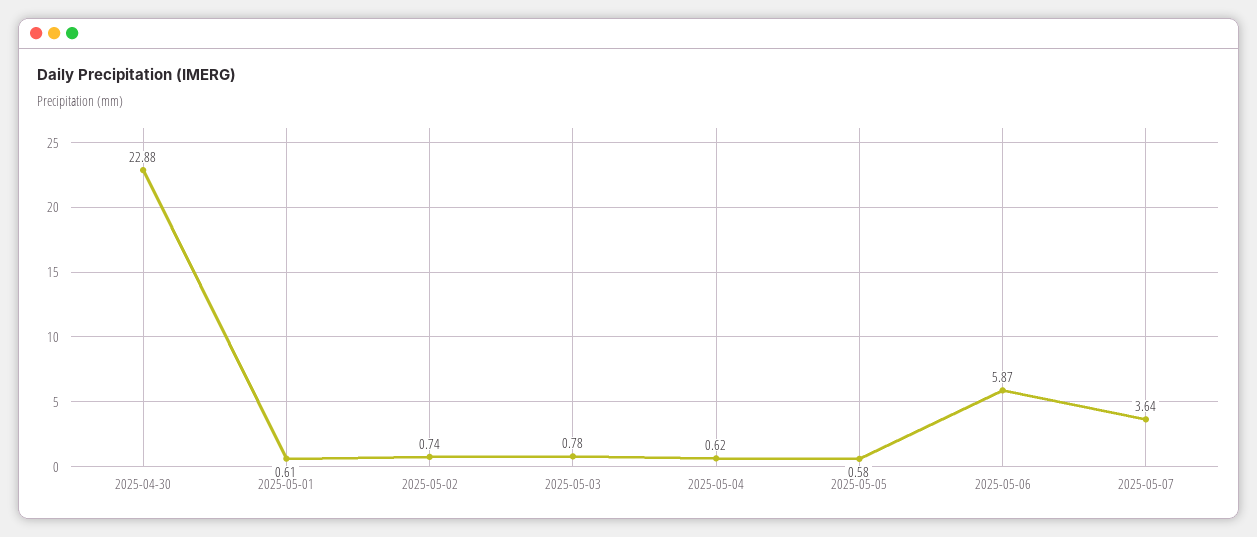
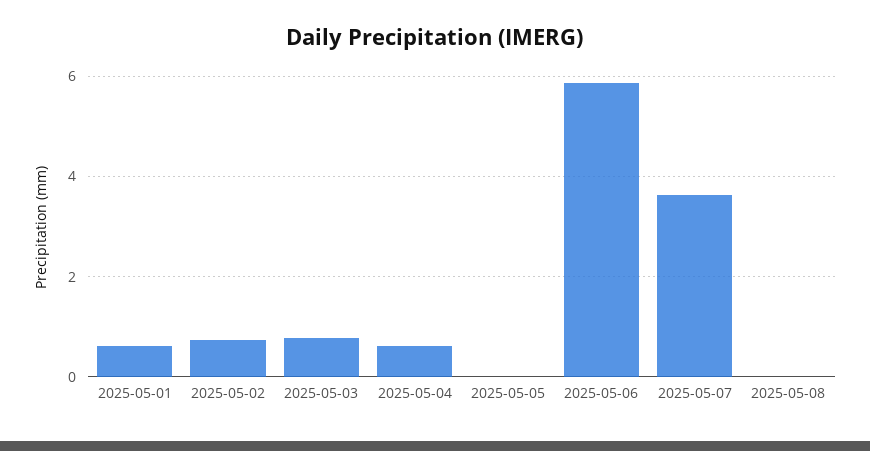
2025-04-30: 22.88 -> none
2025-05-05: 0.58 -> 0
2025-05-08: none -> 0

